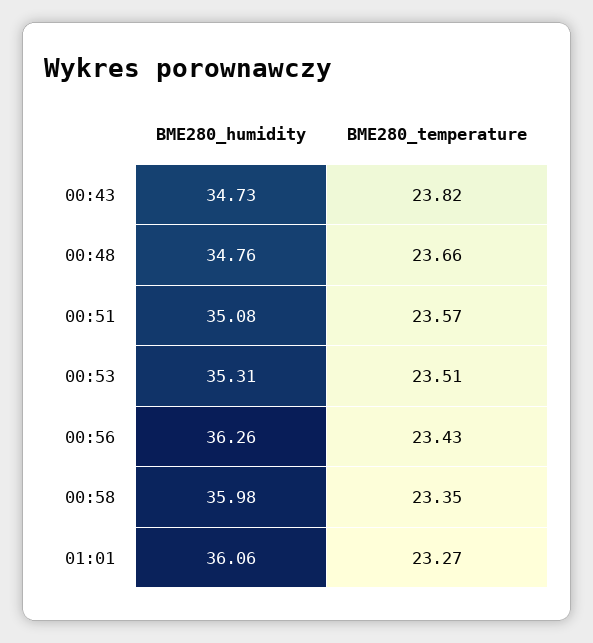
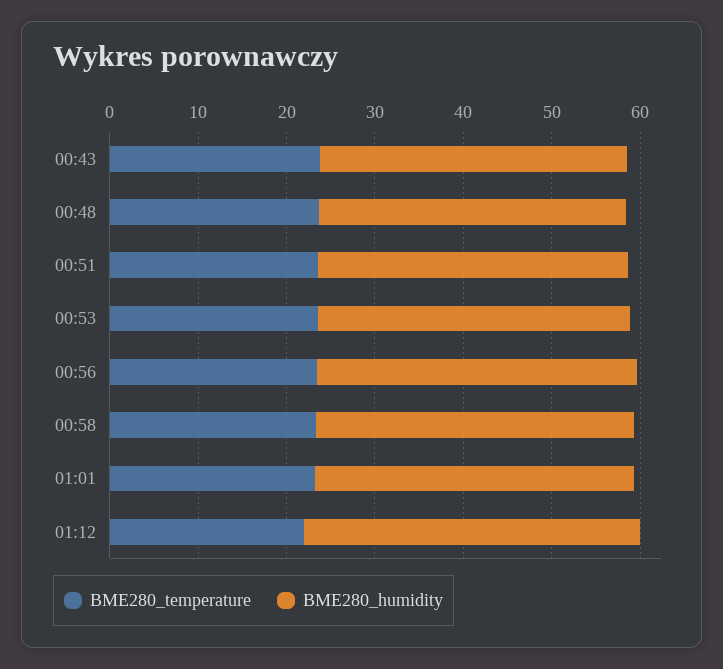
BME280_temperature, 01:12: none -> 22
BME280_humidity, 01:12: none -> 38

